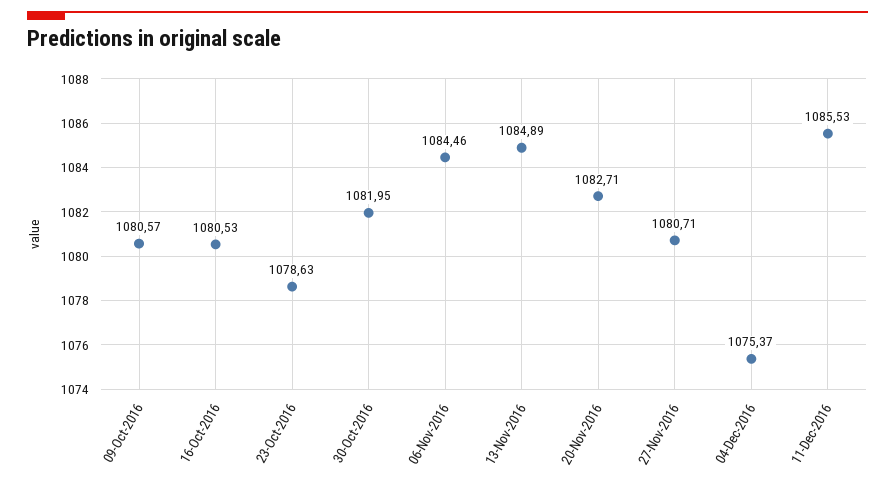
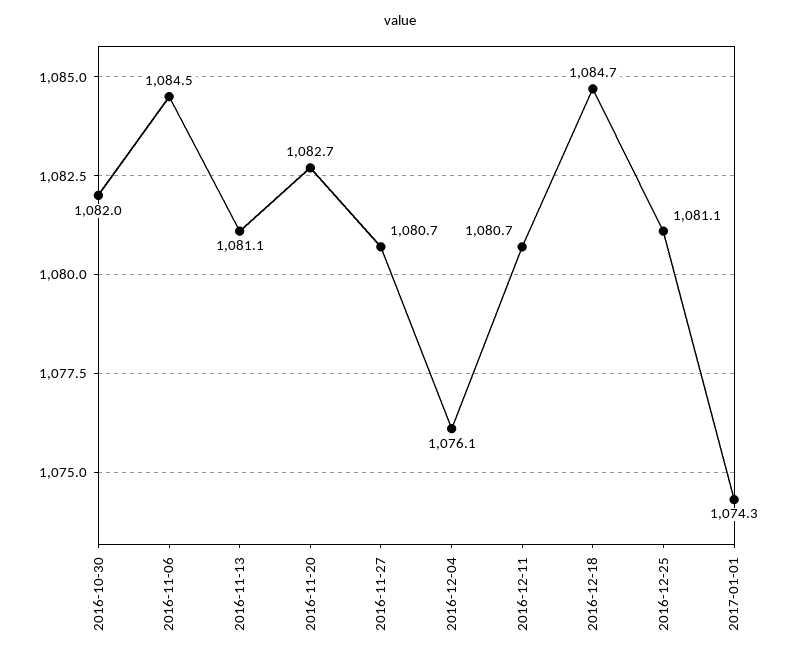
09-Oct-2016: 1080.57 -> none
16-Oct-2016: 1080.53 -> none
23-Oct-2016: 1078.63 -> none
13-Nov-2016: 1084.89 -> 1081.1
04-Dec-2016: 1075.37 -> 1076.1
11-Dec-2016: 1085.53 -> 1080.7
2016-12-18: none -> 1084.7
2016-12-25: none -> 1081.1
2017-01-01: none -> 1074.3

